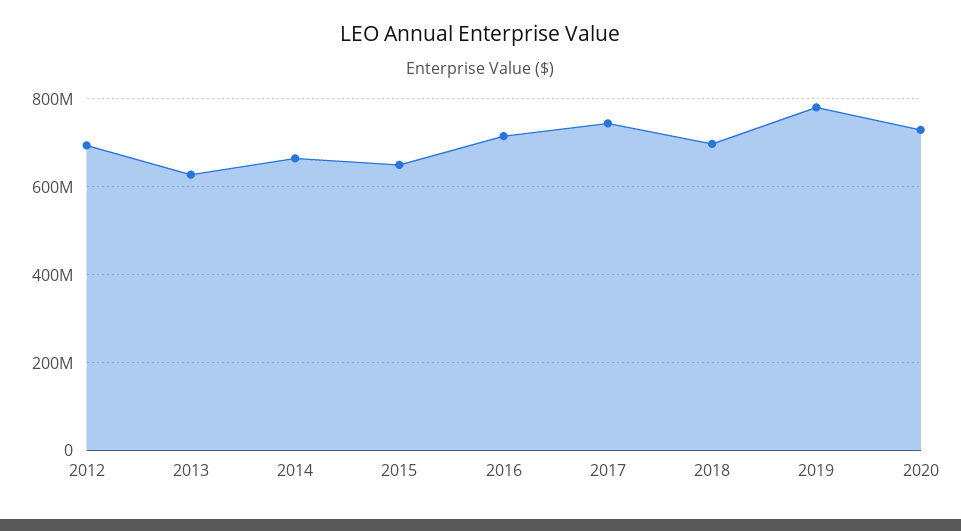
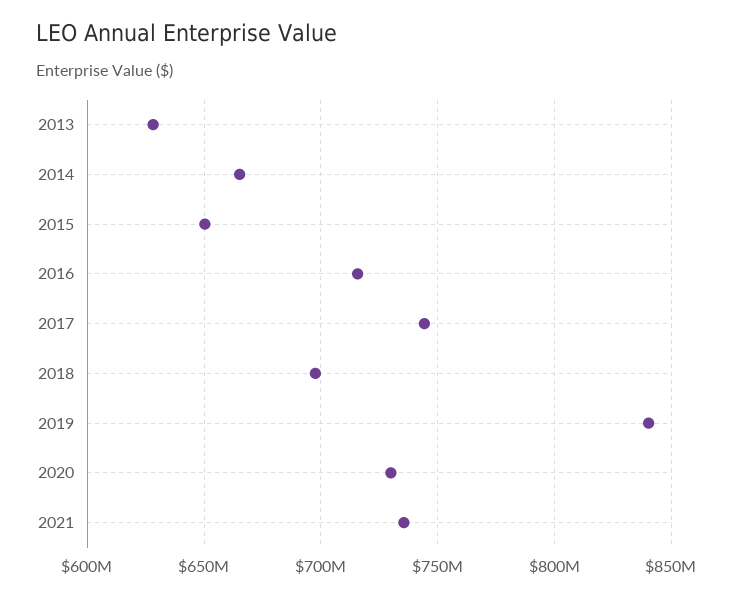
2012: 700000000 -> none
2019: 780000000 -> 840000000
2021: none -> 735000000

